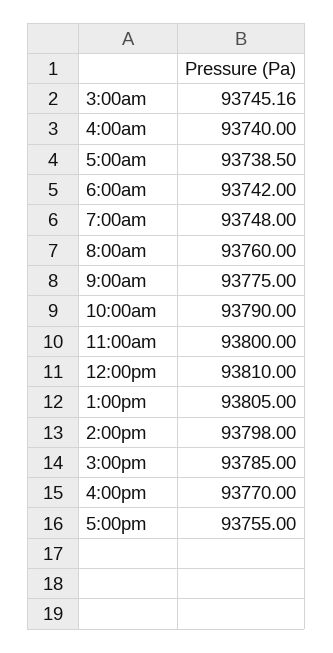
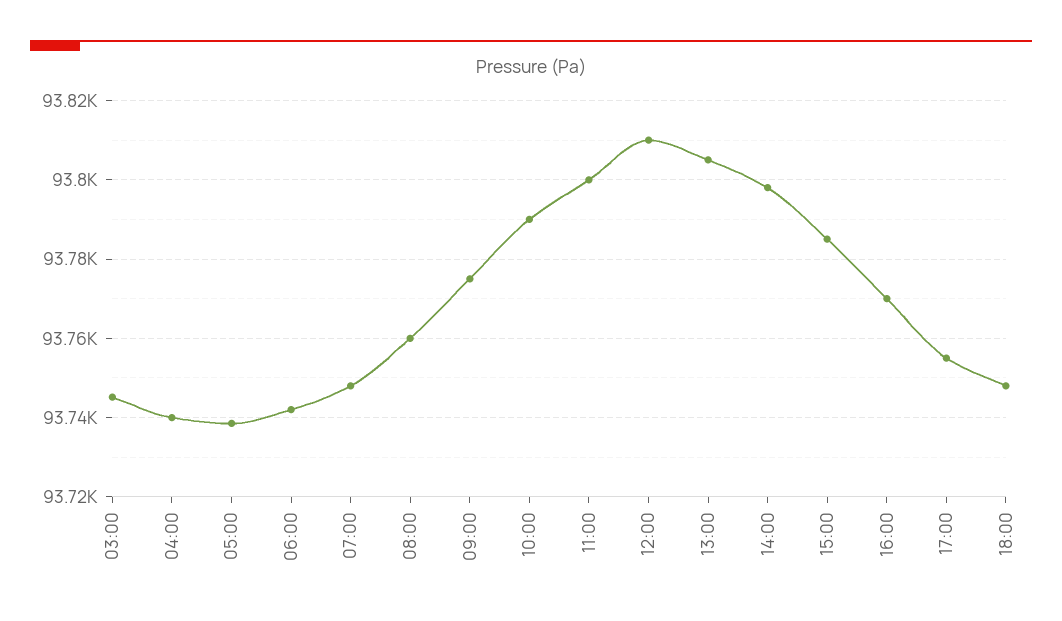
18:00: none -> 93748

